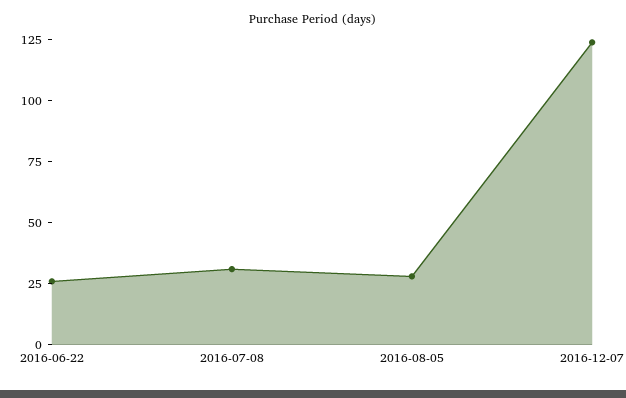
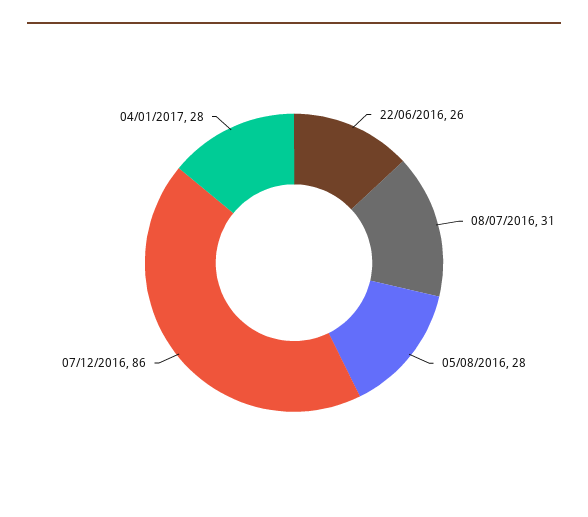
2016-12-07: 125 -> 86
04/01/2017: none -> 28

